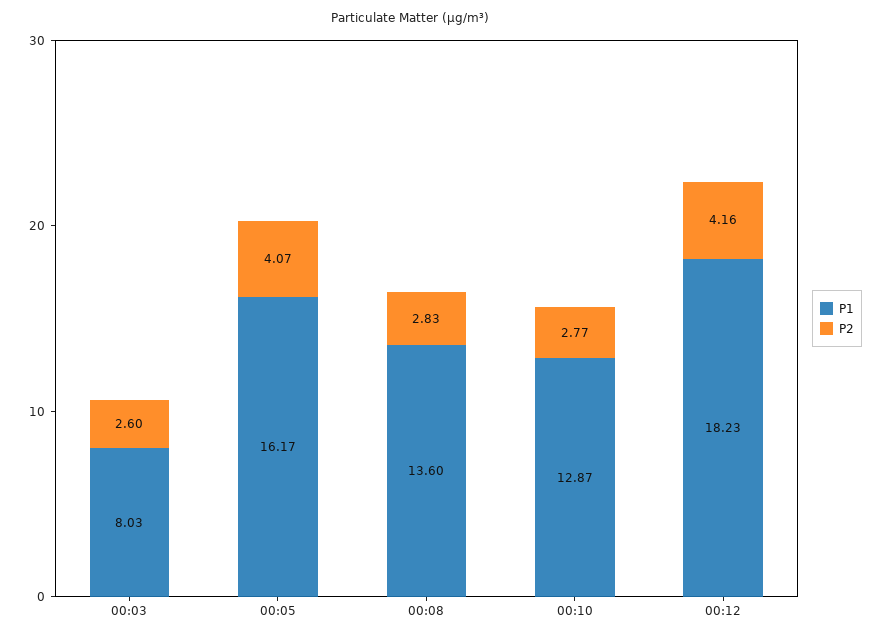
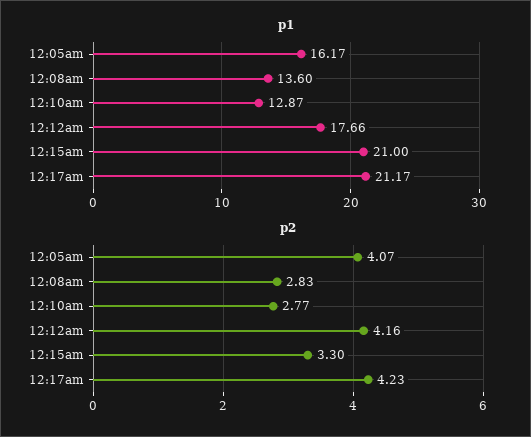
P1, 00:03: 8.03 -> none
P2, 00:03: 2.6 -> none
P1, 00:12: 18.23 -> 17.66
P1, 12:15am: none -> 21
P1, 12:17am: none -> 21.17
P2, 12:15am: none -> 3.3
P2, 12:17am: none -> 4.23

